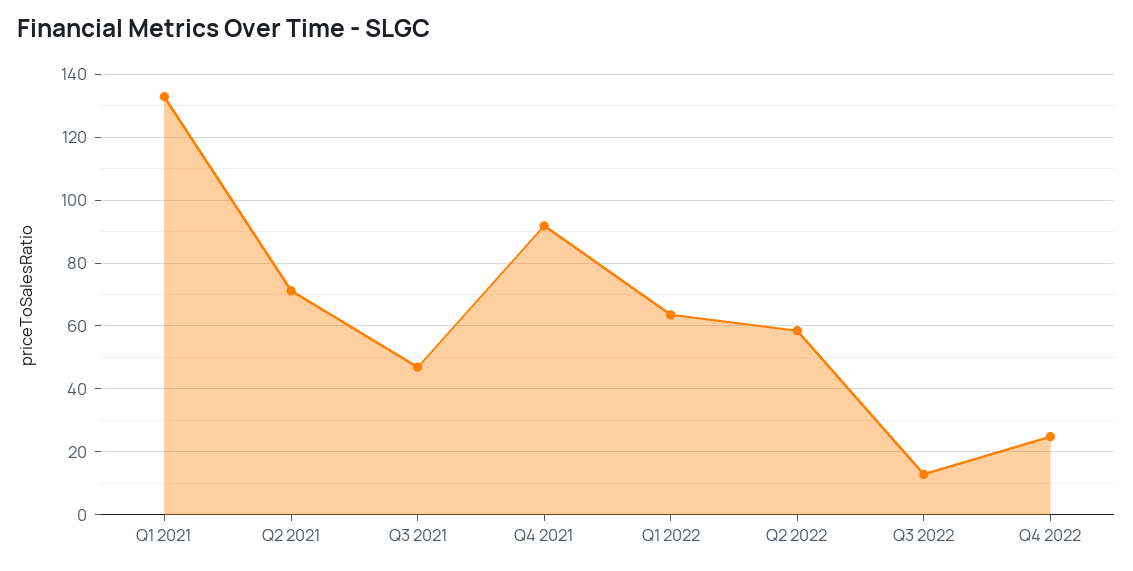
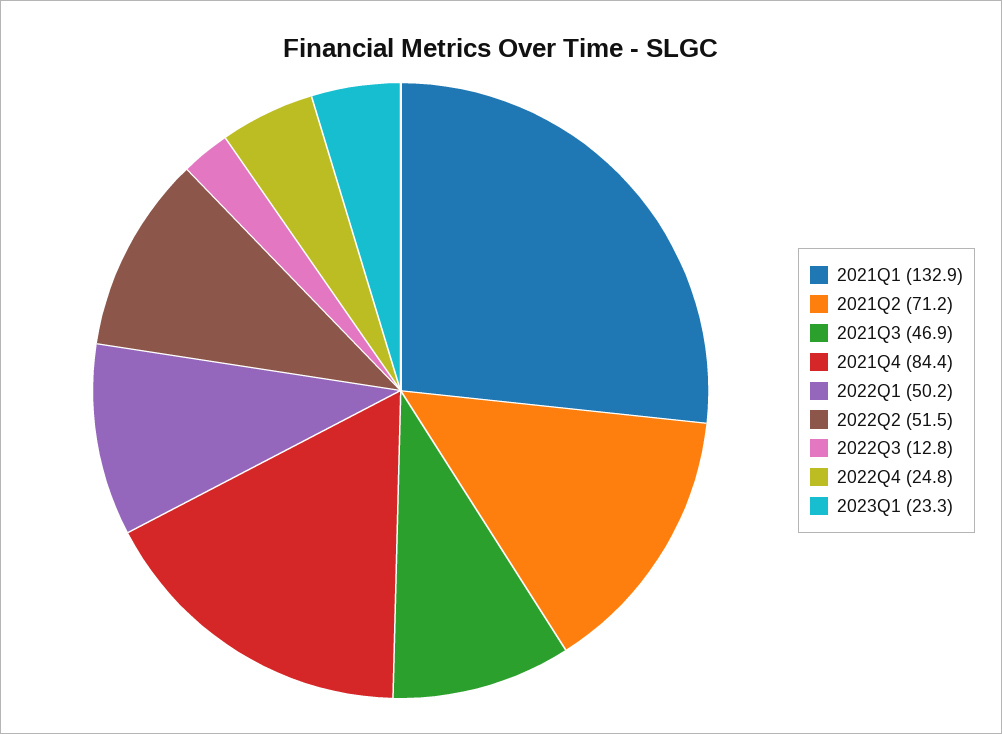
Q4 2021: 92 -> 84.4
Q1 2022: 64 -> 50.2
Q2 2022: 58 -> 51.5
2023Q1: none -> 23.3

